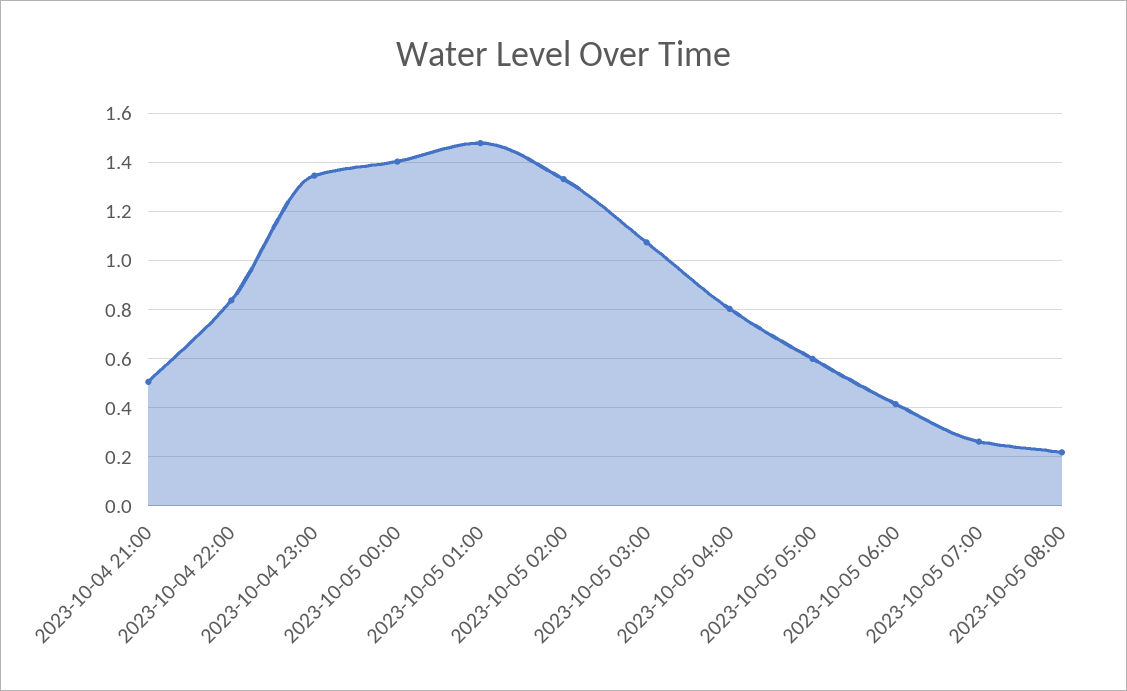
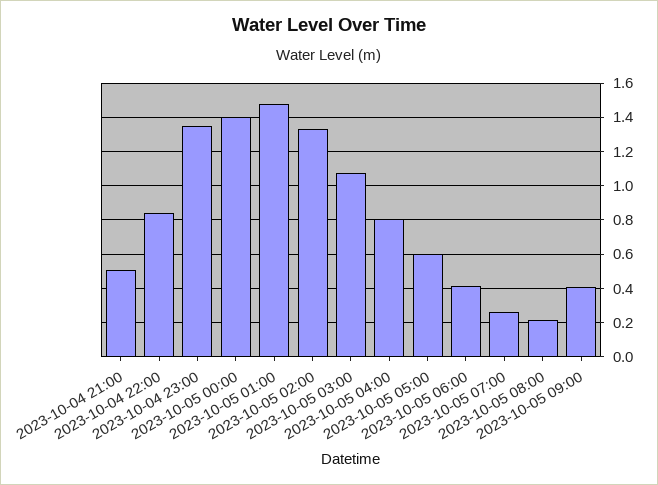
2023-10-05 09:00: none -> 0.4

